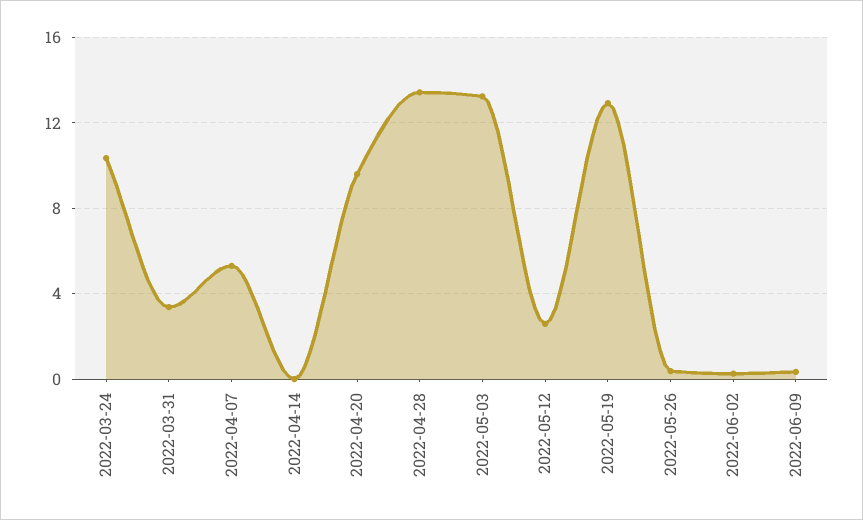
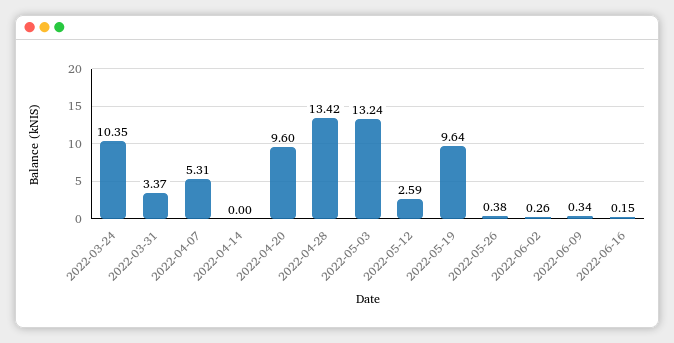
2022-05-19: 13 -> 9.64
2022-06-16: none -> 0.15

